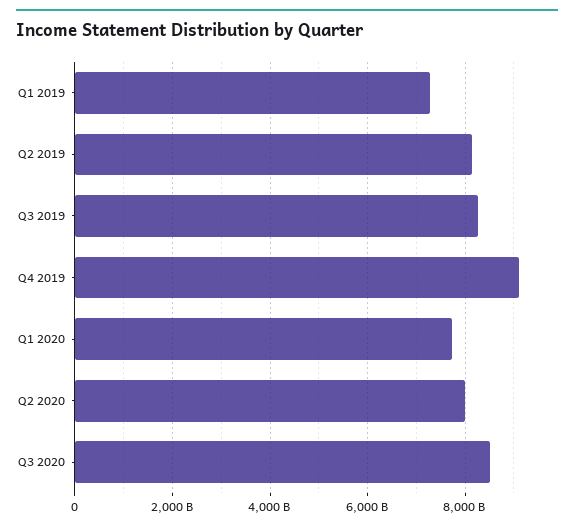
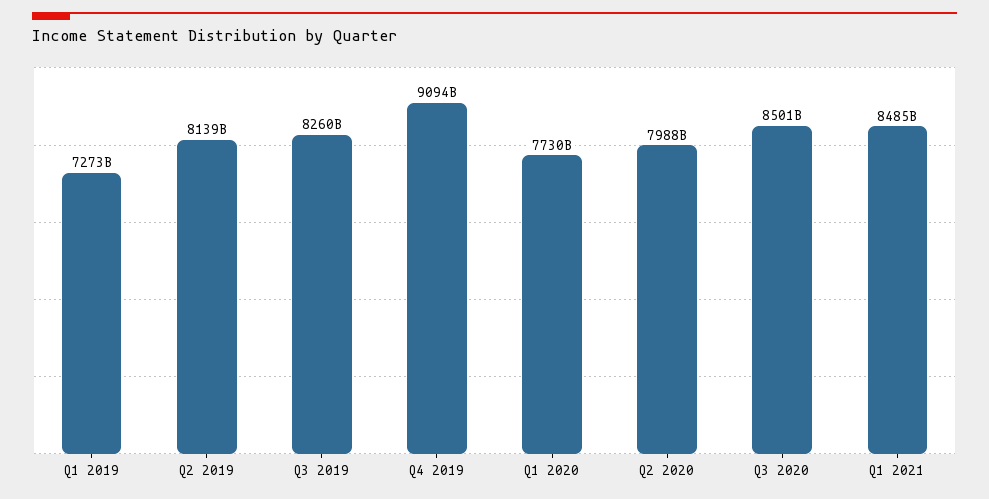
Q1 2021: none -> 8485000000000

